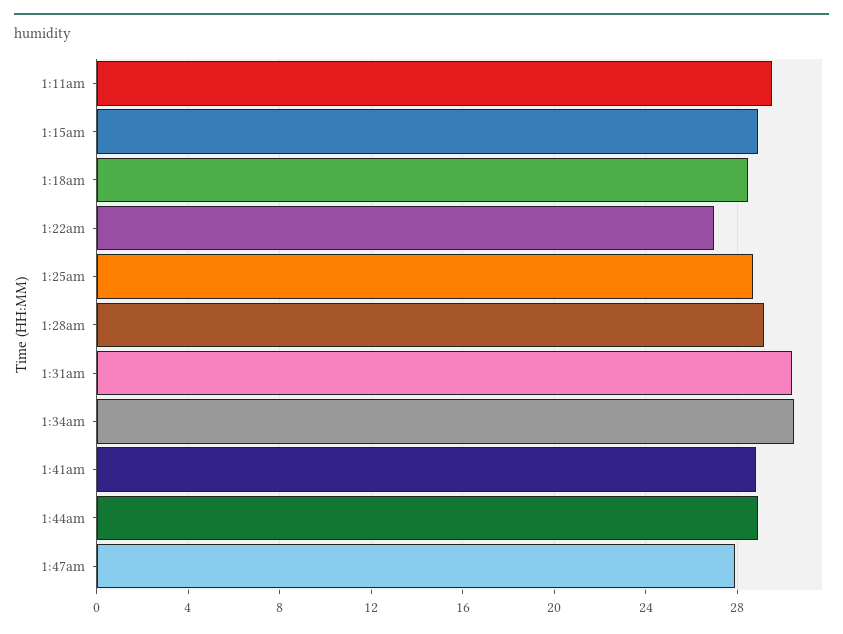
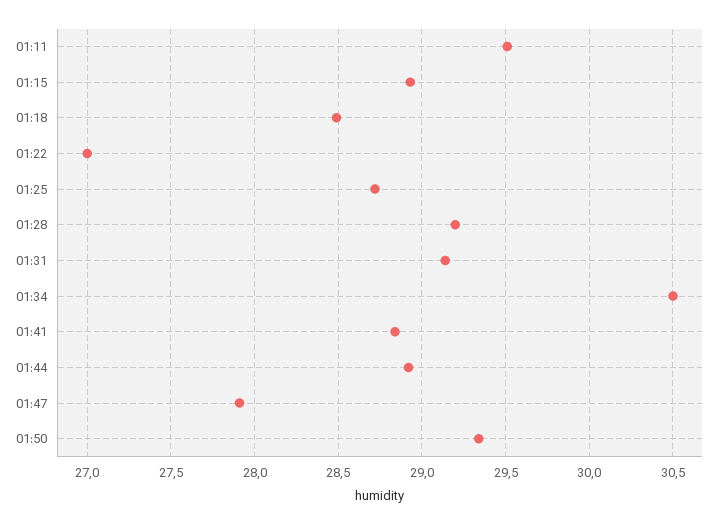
1:31am: 30.5 -> 29.15
01:50: none -> 29.35

